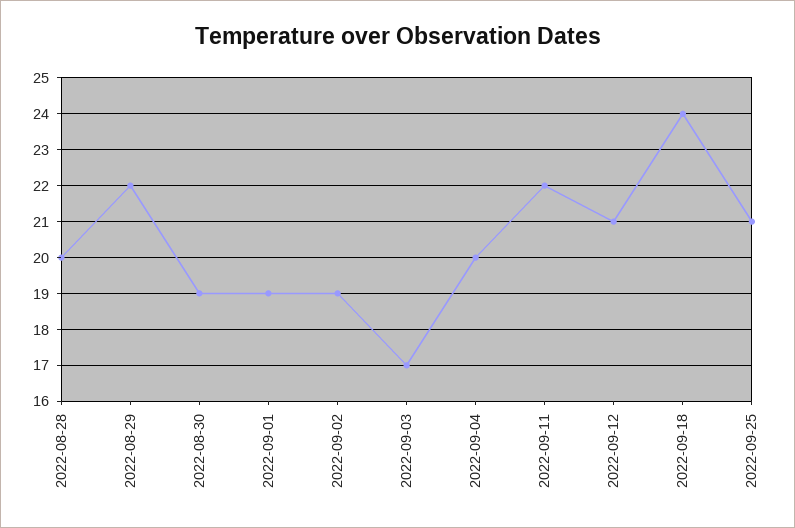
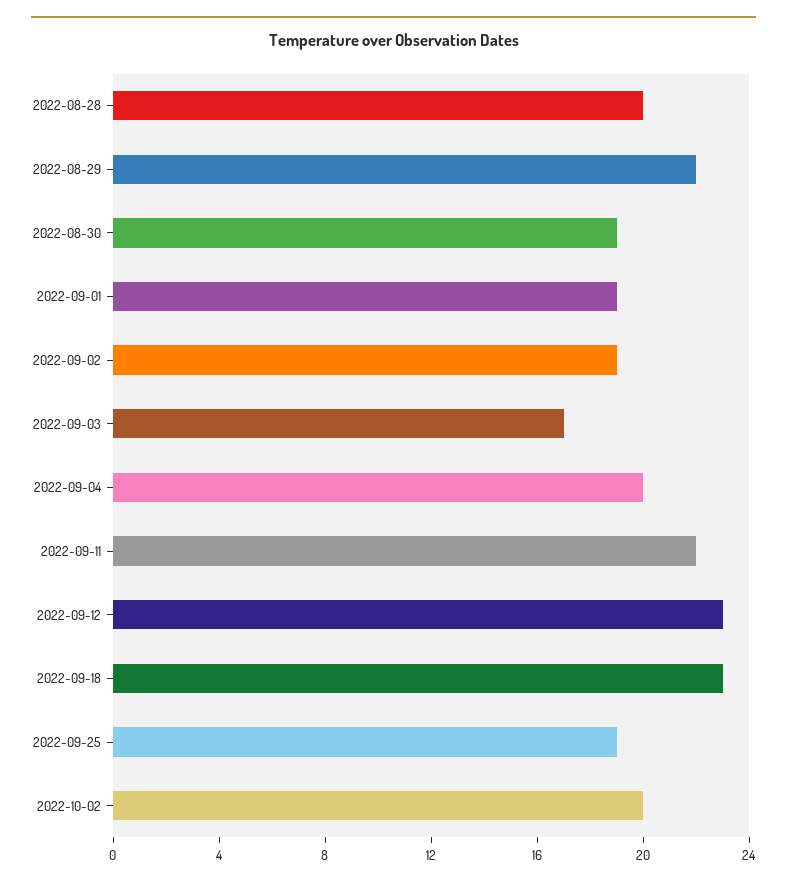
2022-09-12: 21 -> 23
2022-09-18: 24 -> 23
2022-09-25: 21 -> 19
2022-10-02: none -> 20

